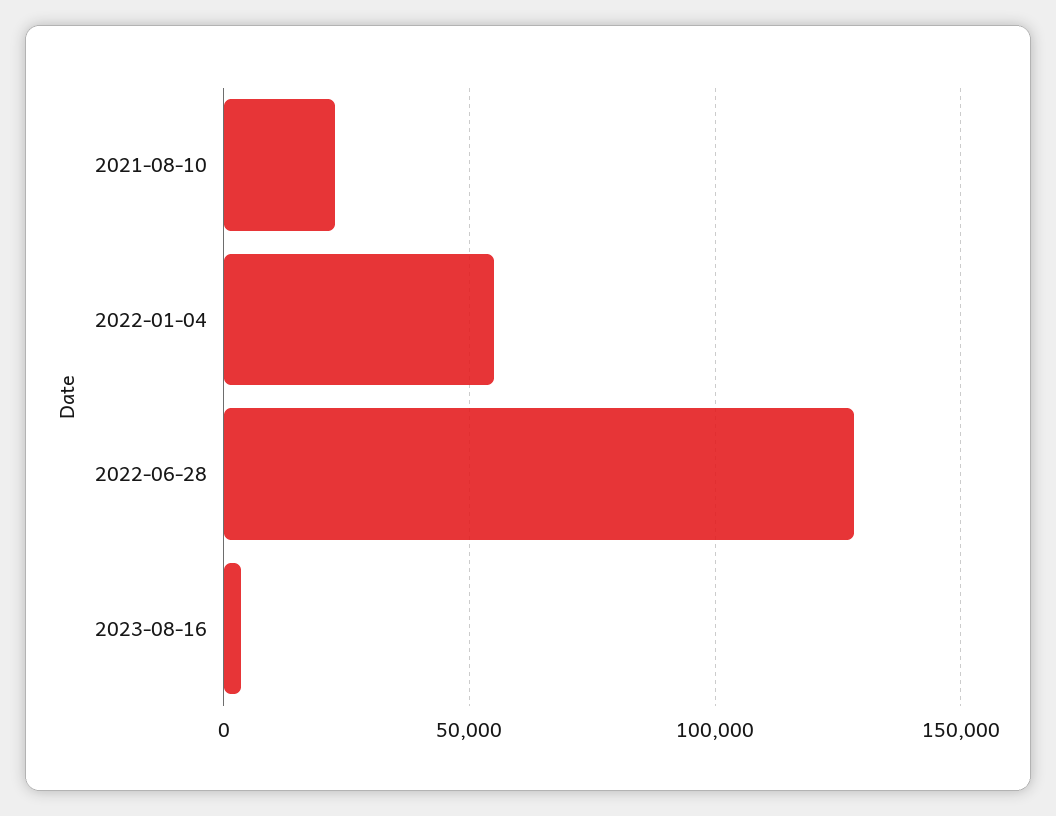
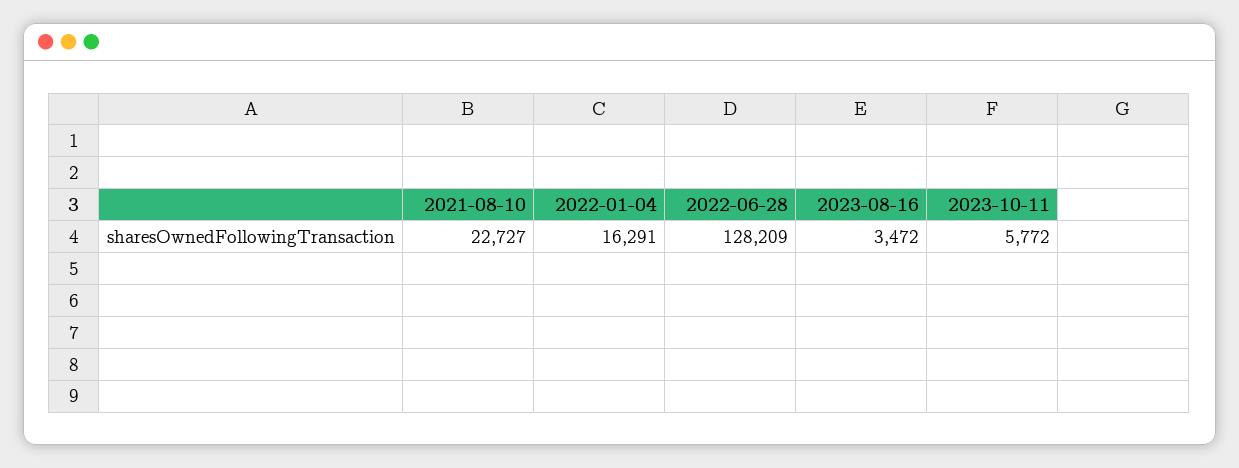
2022-01-04: 55000 -> 16291
2023-10-11: none -> 5772

